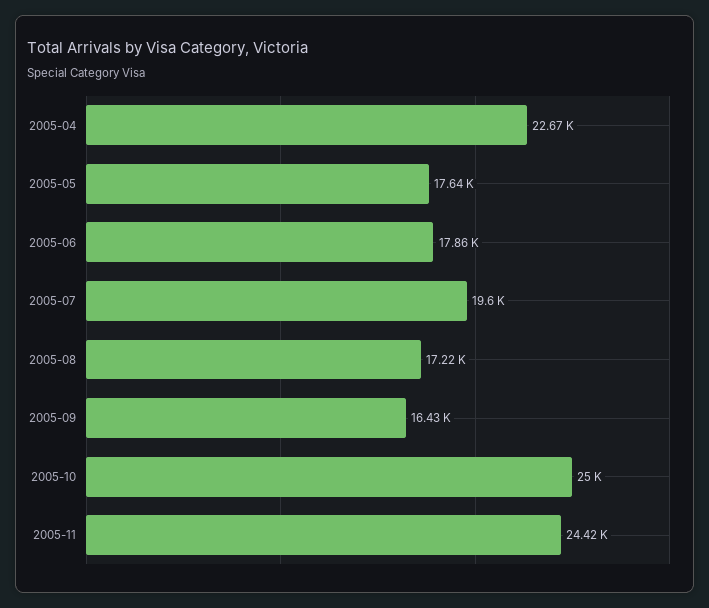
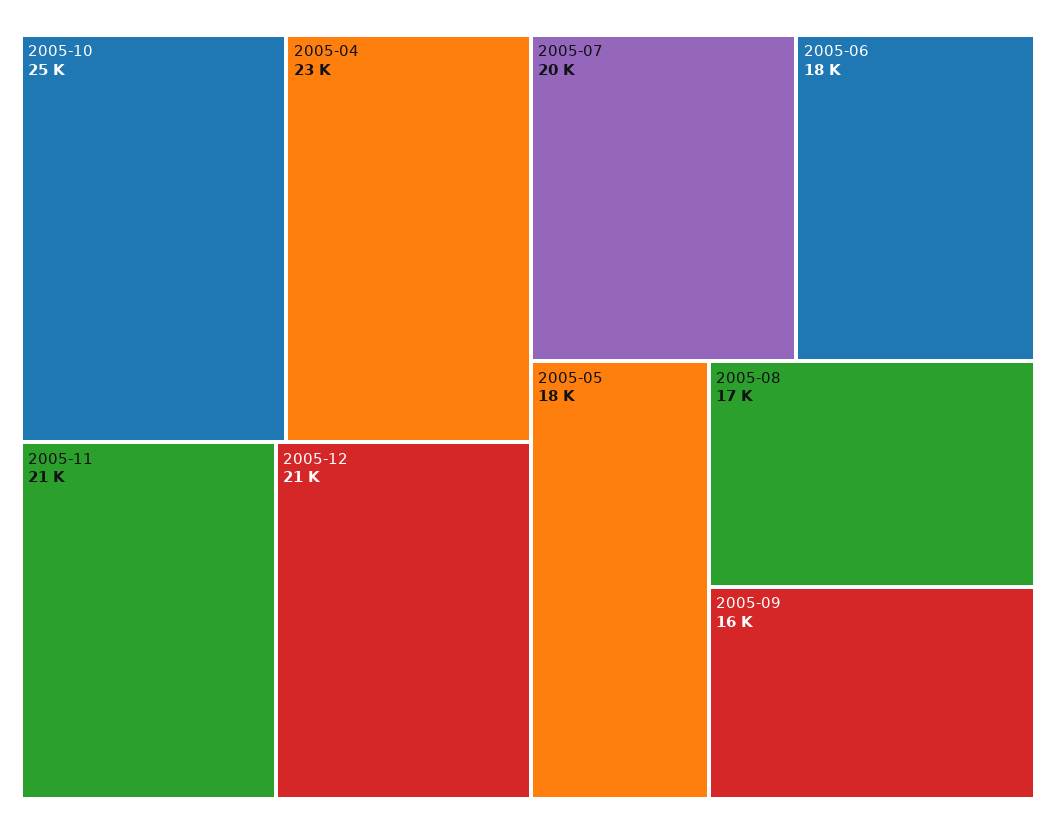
2005-11: 24420 -> 21000
2005-12: none -> 21000

